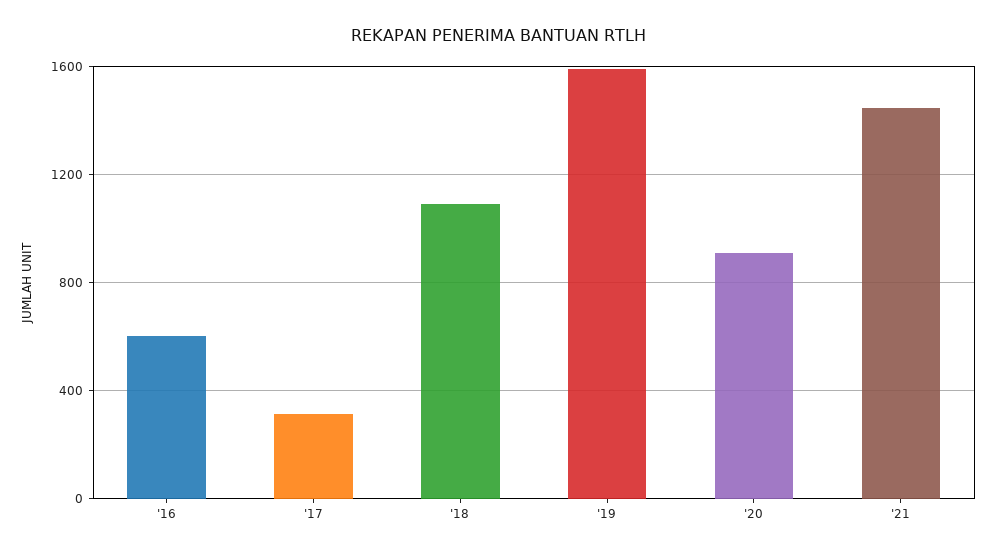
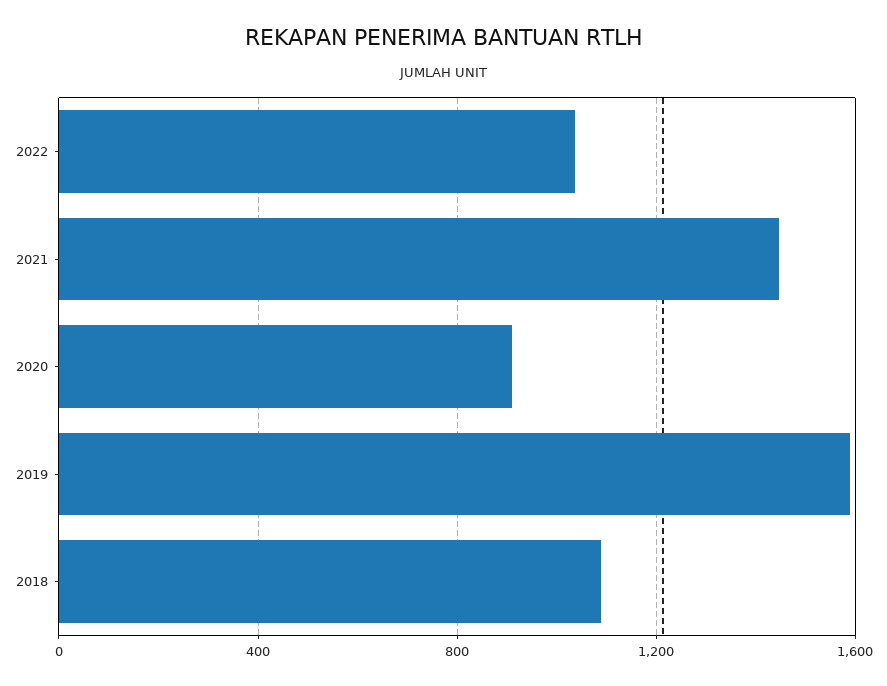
'16: 600 -> none
'17: 300 -> none
2022: none -> 1050

